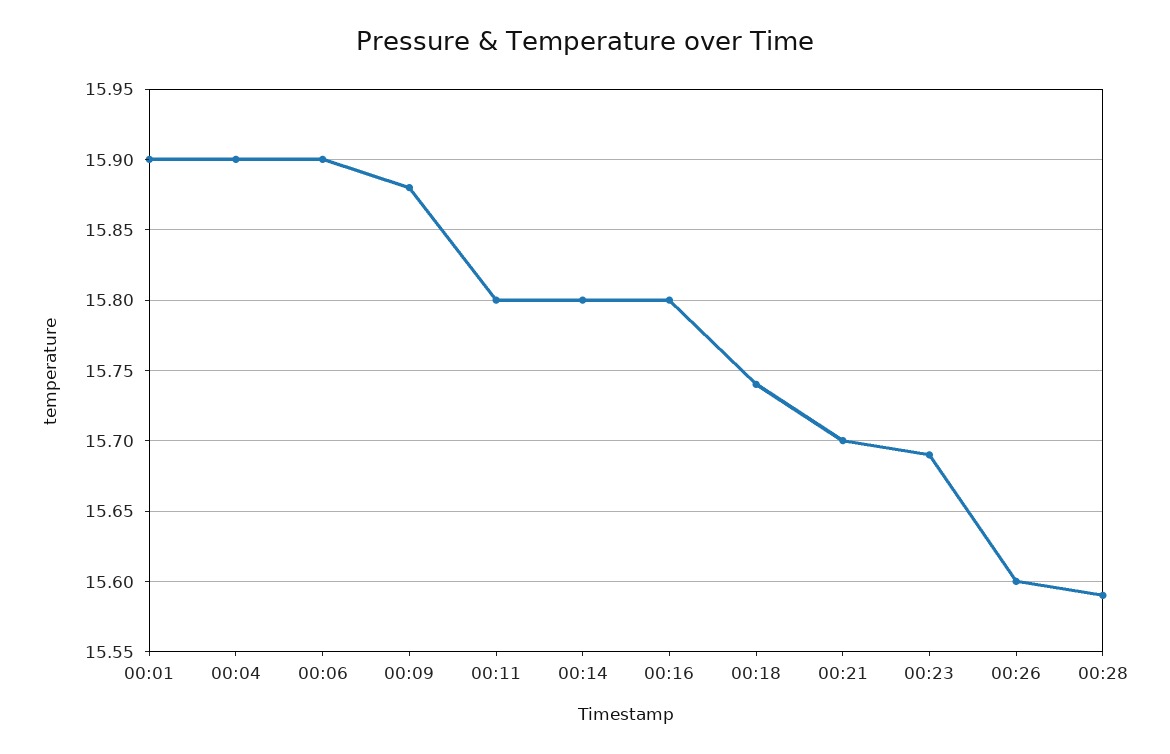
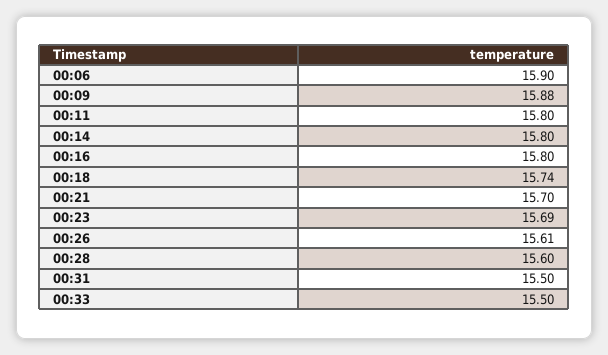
00:01: 15.9 -> none
00:04: 15.9 -> none
00:26: 15.6 -> 15.61
00:28: 15.59 -> 15.6
00:31: none -> 15.5
00:33: none -> 15.5

